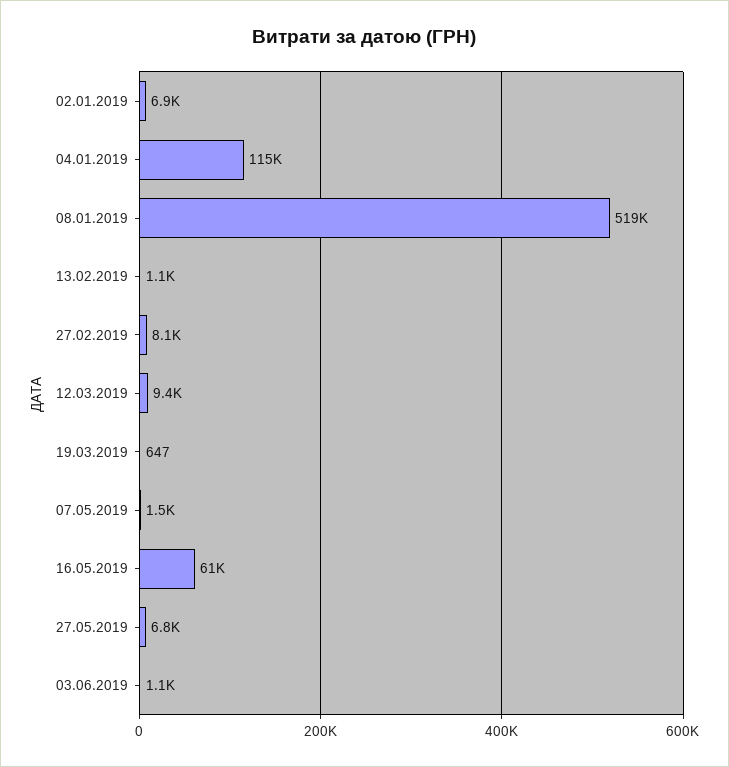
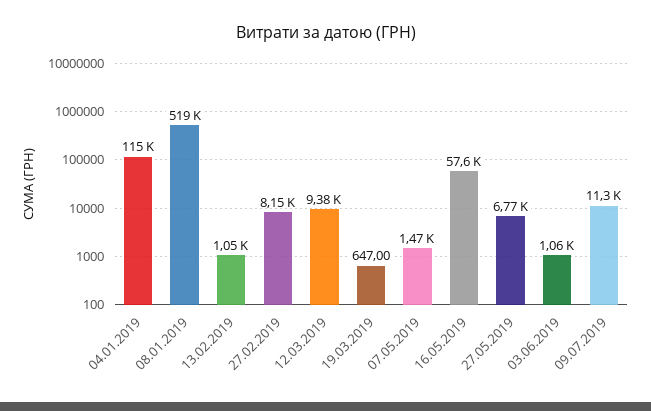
02.01.2019: 6900 -> none
16.05.2019: 61000 -> 57600
09.07.2019: none -> 11300

